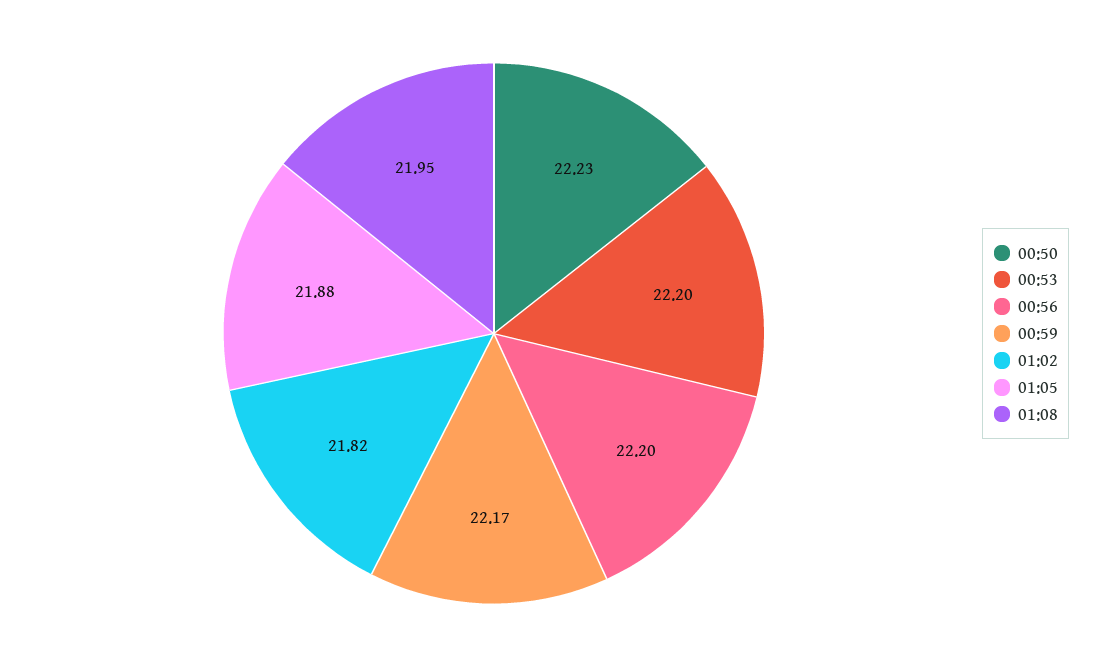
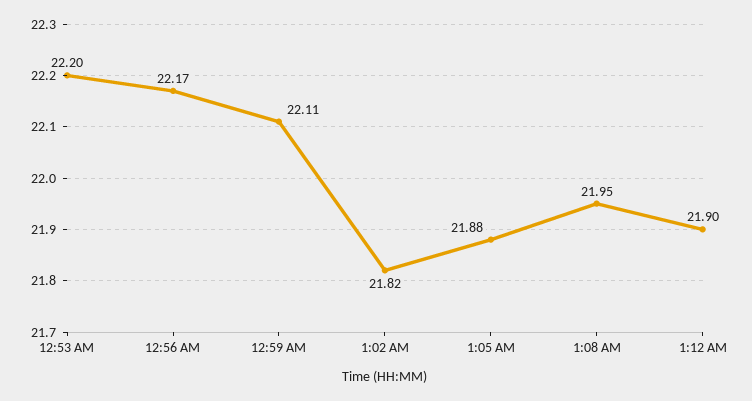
00:50: 22.23 -> none
00:56: 22.2 -> 22.17
00:59: 22.17 -> 22.11
1:12 AM: none -> 21.9

